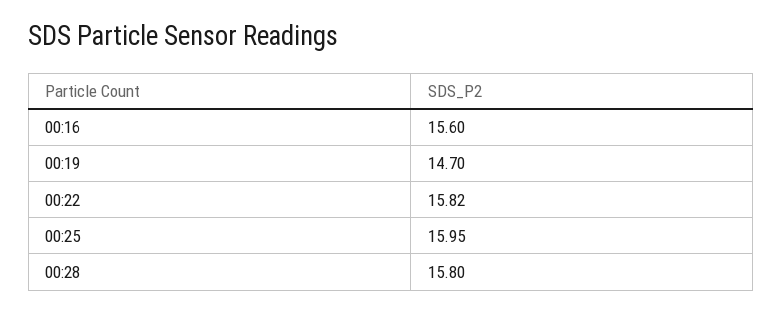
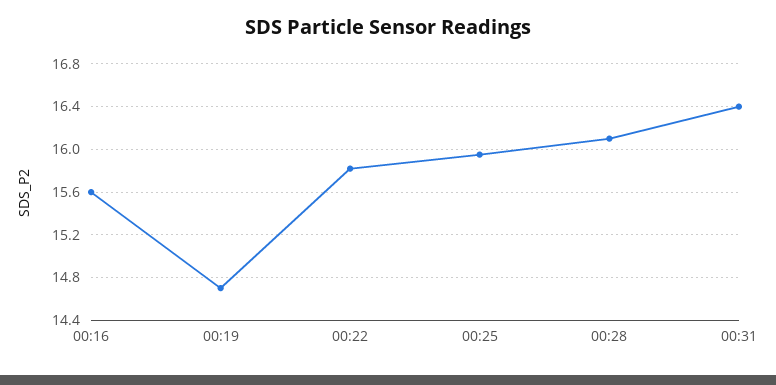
00:28: 15.8 -> 16.1
00:31: none -> 16.4

